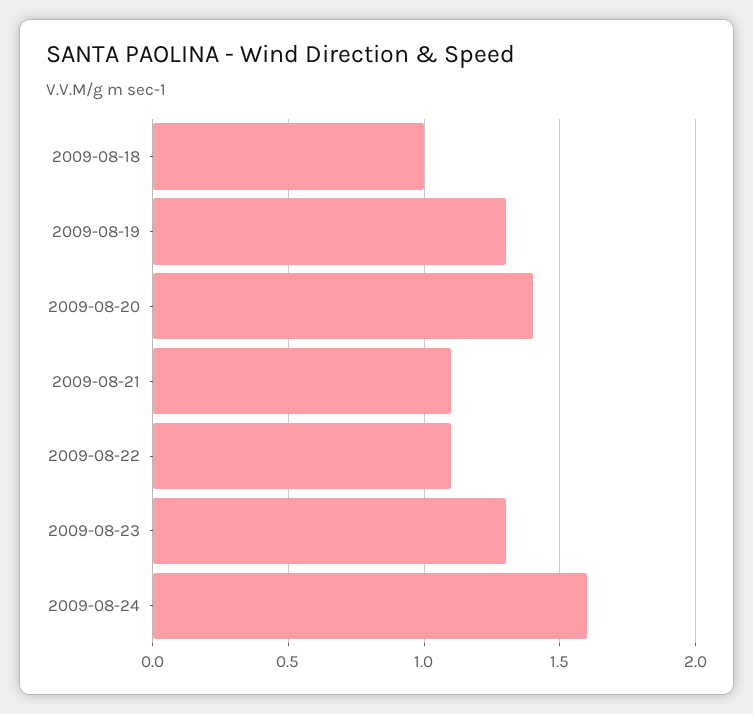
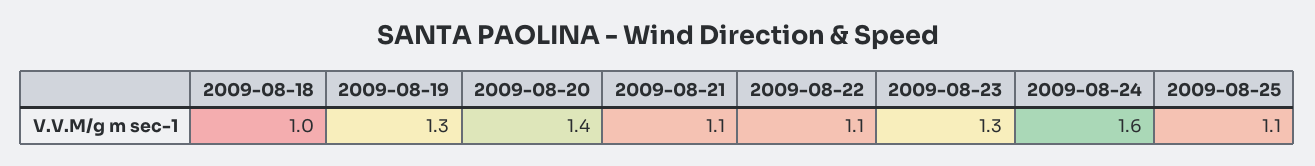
2009-08-25: none -> 1.1

